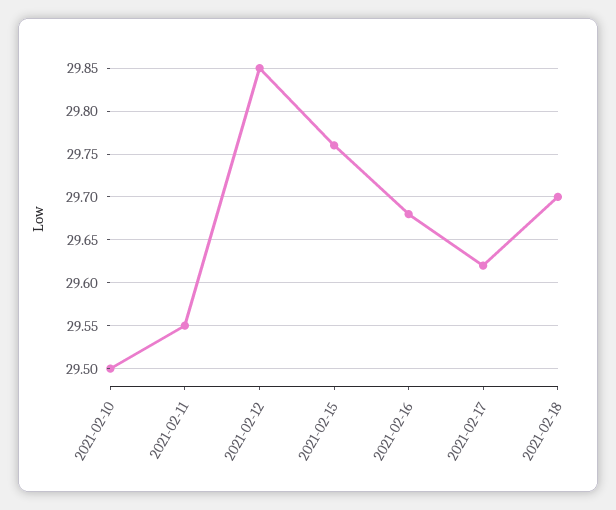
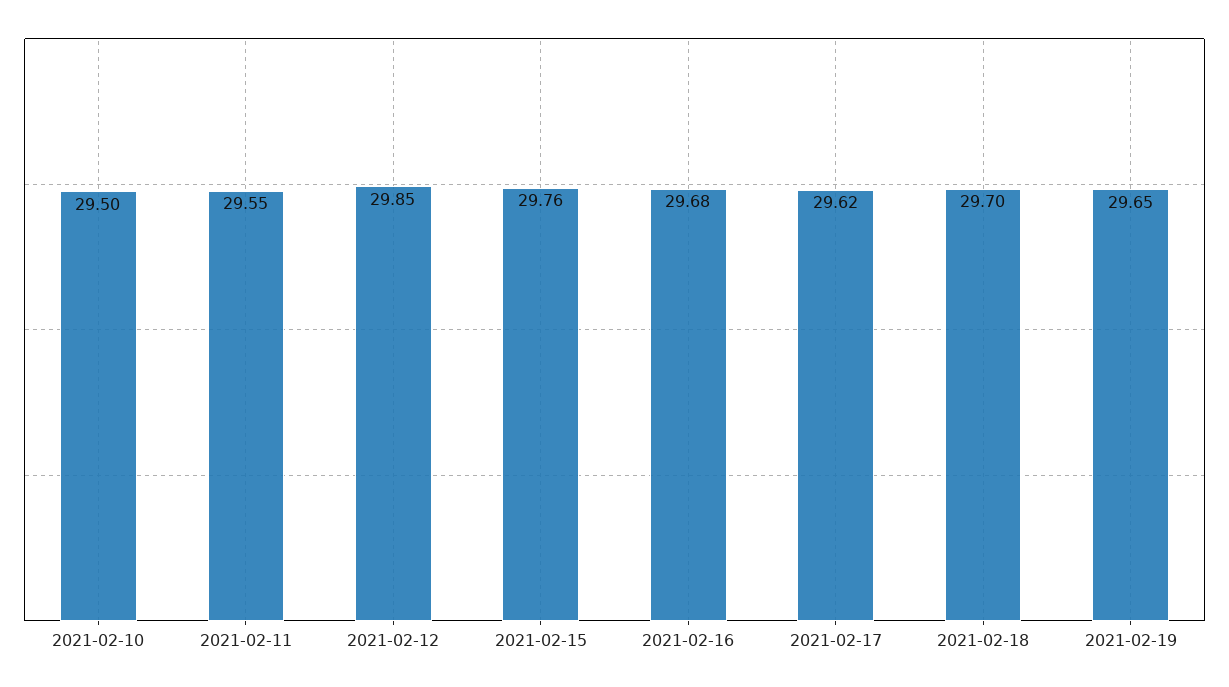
2021-02-19: none -> 29.65

